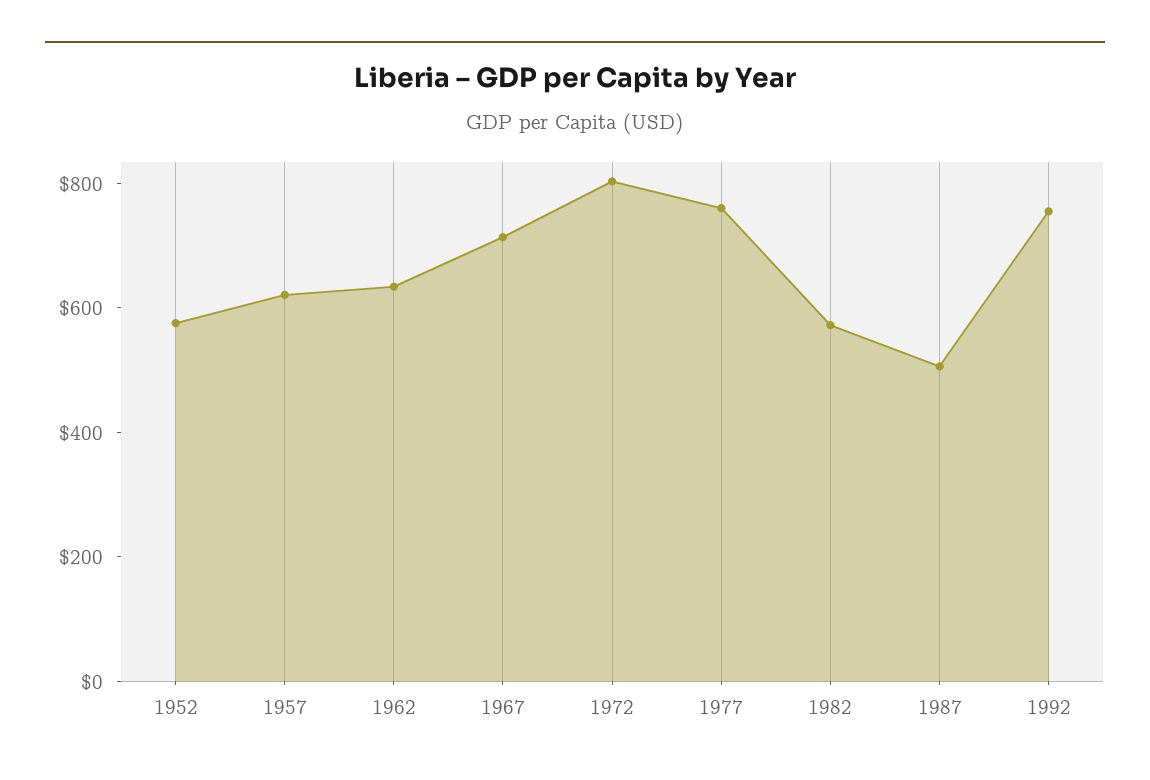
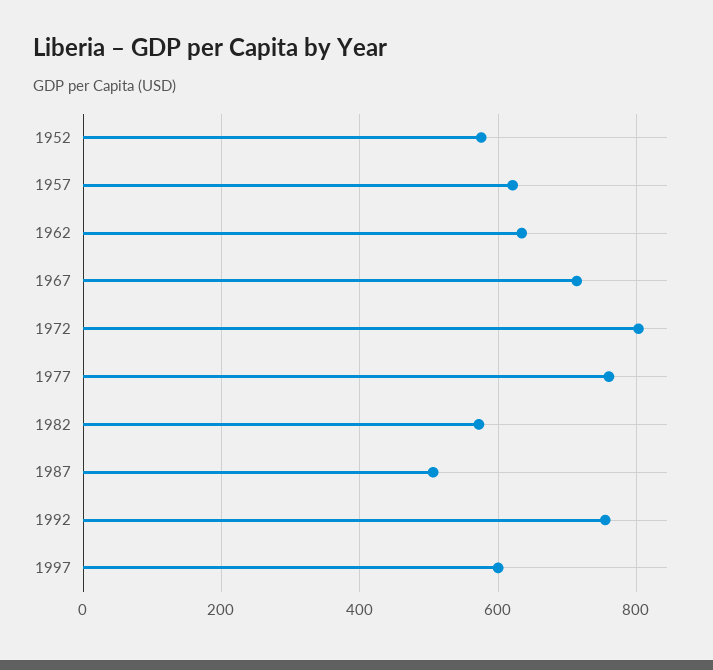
1997: none -> 600

